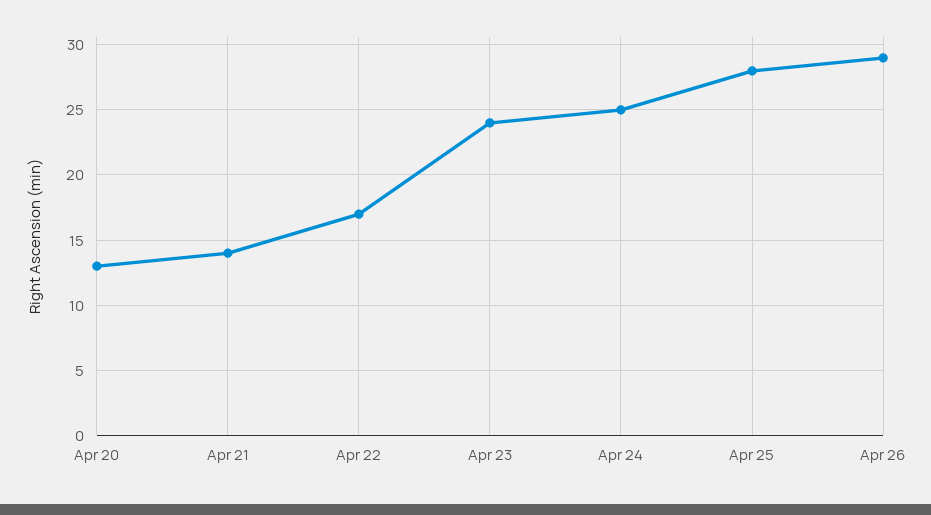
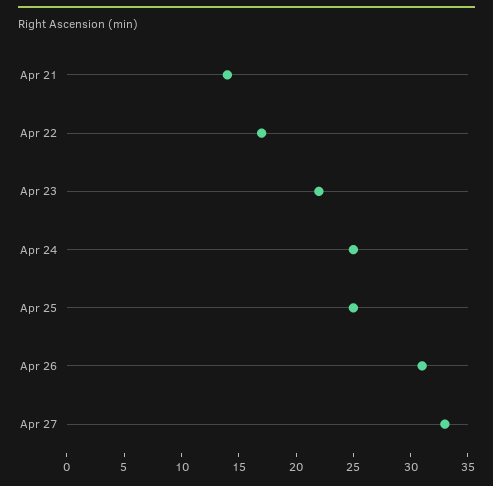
Apr 20: 13 -> none
Apr 23: 24 -> 22
Apr 25: 28 -> 25
Apr 26: 29 -> 31
Apr 27: none -> 33

